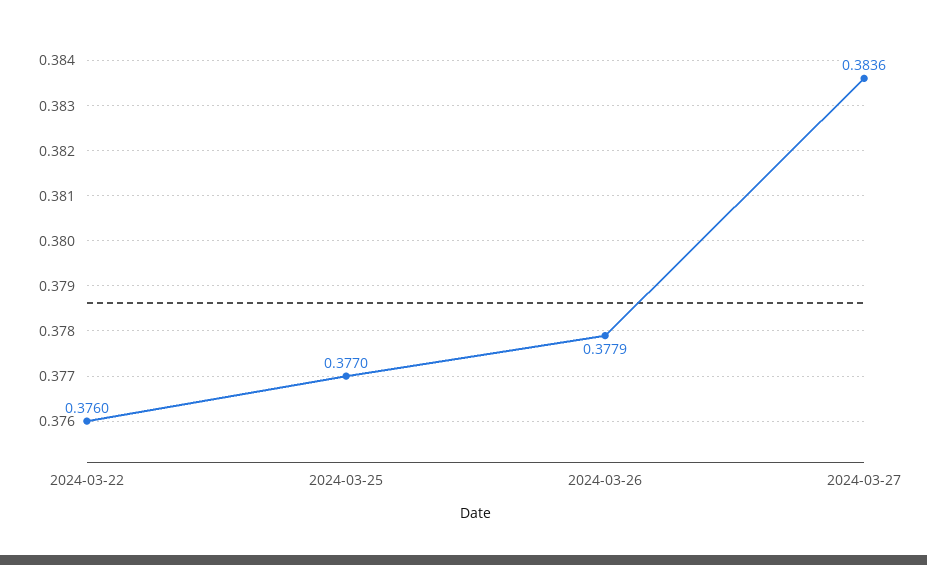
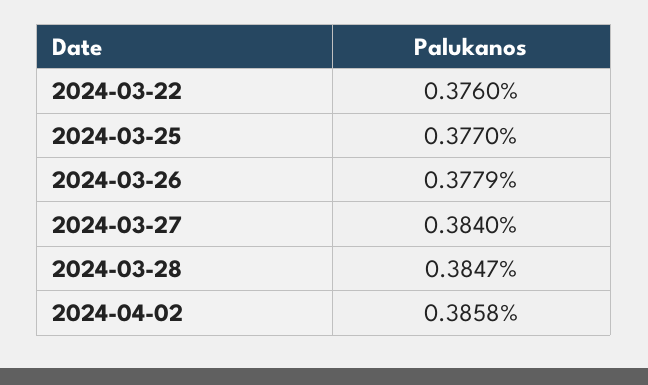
2024-03-27: 0.3836 -> 0.384
2024-03-28: none -> 0.3847
2024-04-02: none -> 0.3858

